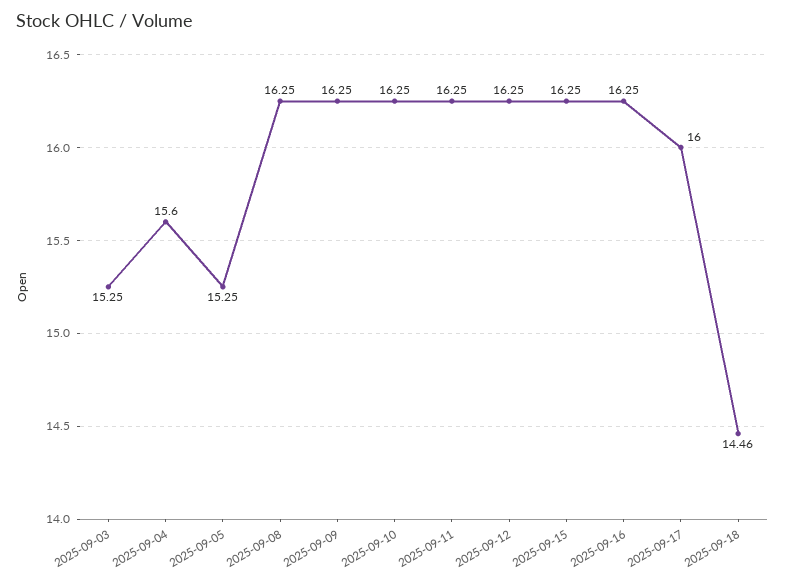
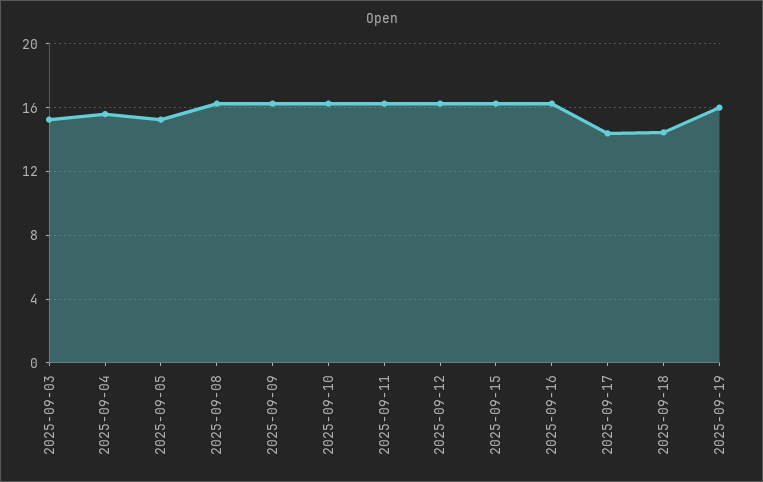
2025-09-17: 16 -> 14.5
2025-09-19: none -> 16

